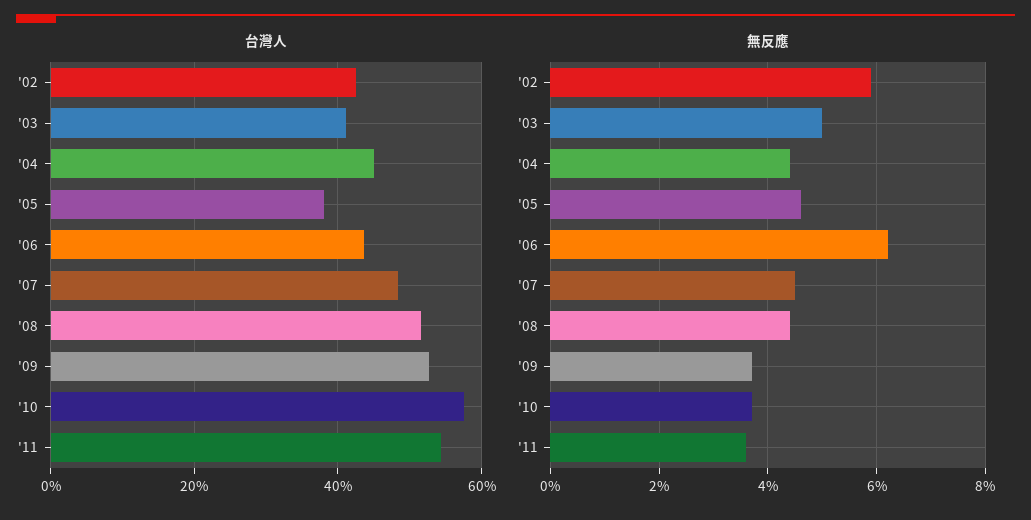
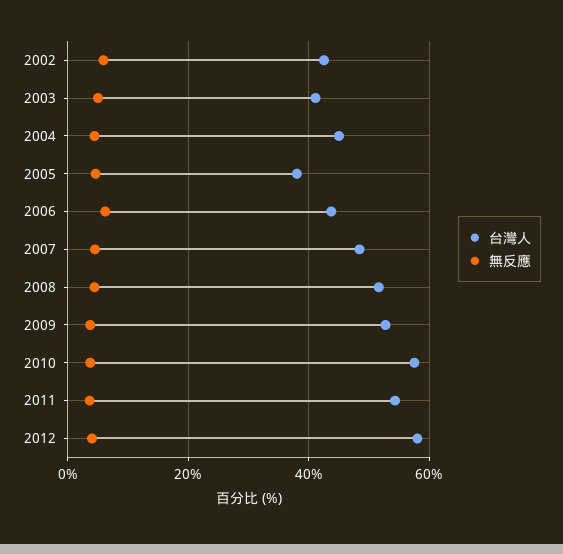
台灣人, 2012: none -> 58
無反應, 2012: none -> 4

